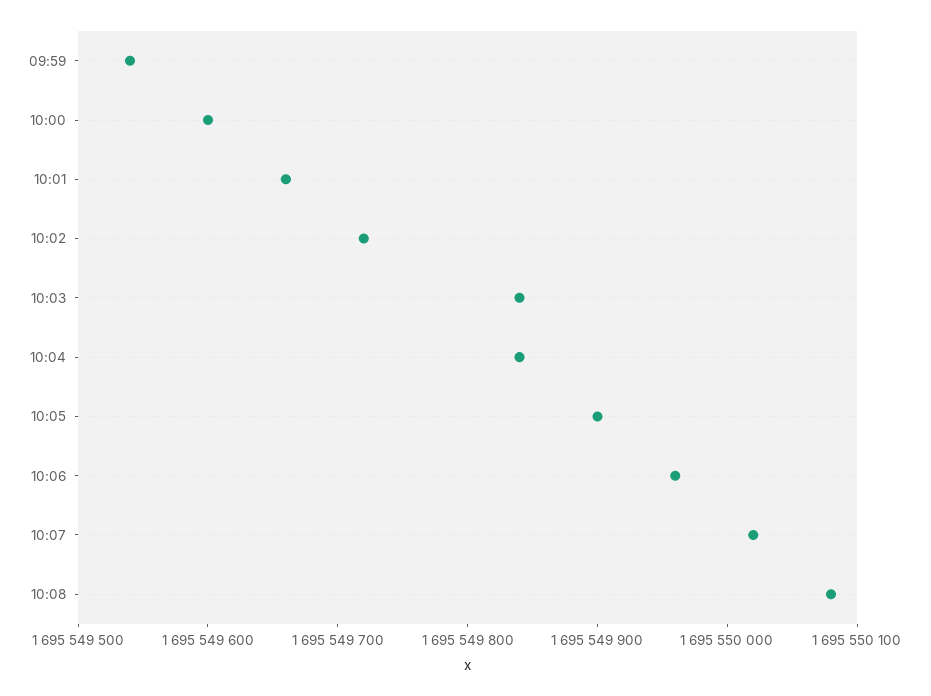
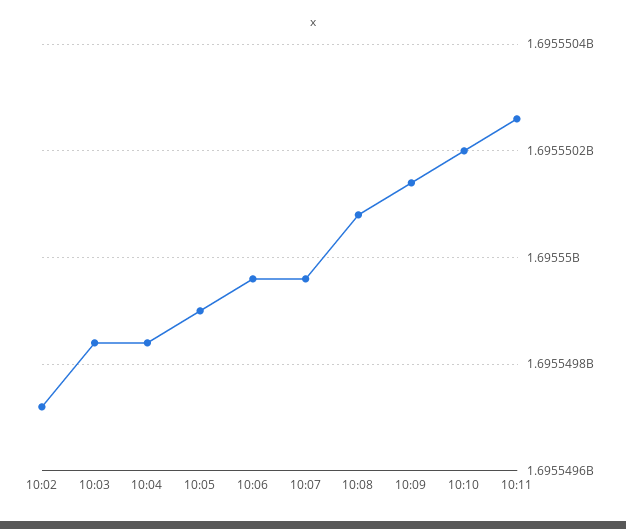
09:59: 1695549540 -> none
10:00: 1695549600 -> none
10:01: 1695549660 -> none
10:07: 1695550020 -> 1695549960
10:09: none -> 1695550140
10:10: none -> 1695550200
10:11: none -> 1695550260

